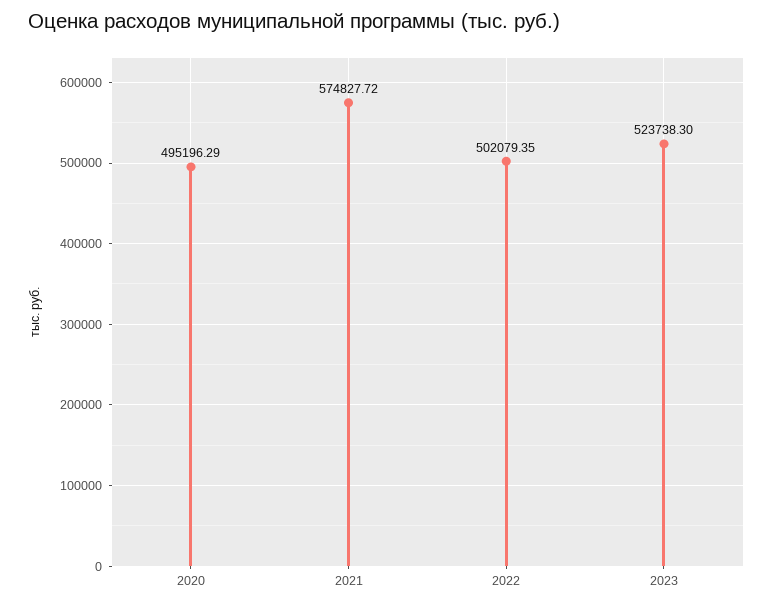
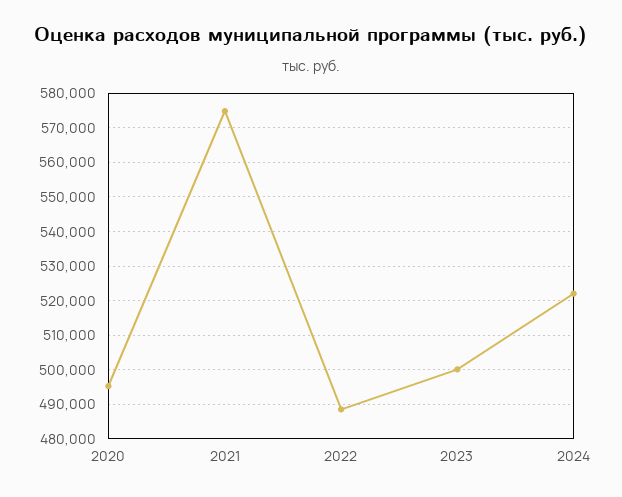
2022: 502079.35 -> 488000
2023: 523738.3 -> 500000
2024: none -> 522000

